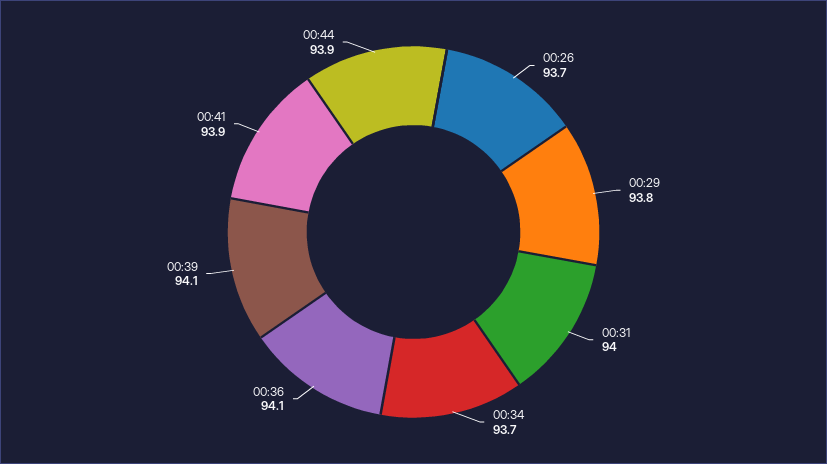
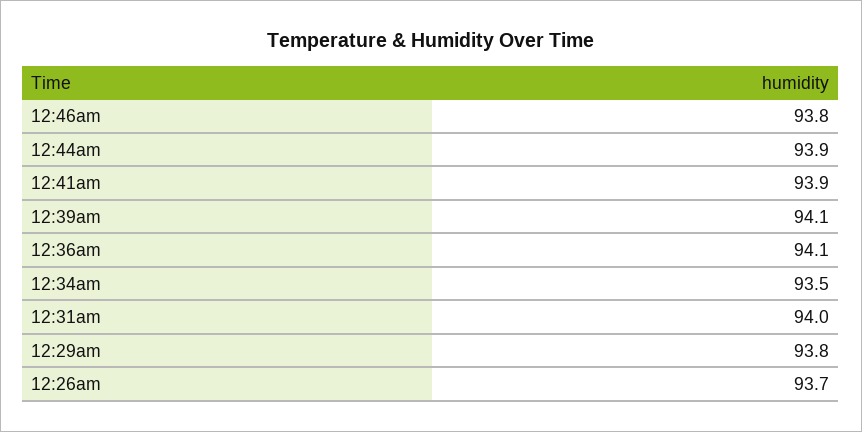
00:34: 93.7 -> 93.5
12:46am: none -> 93.8

